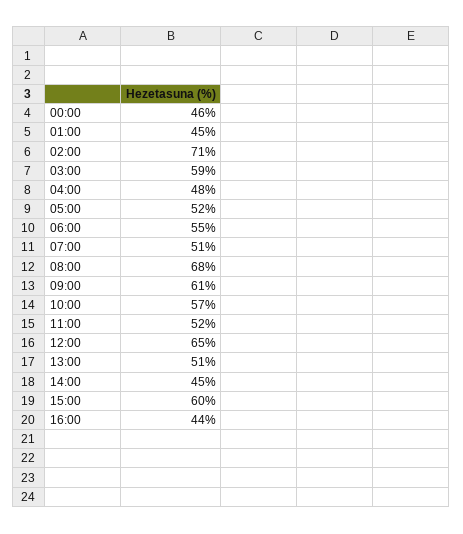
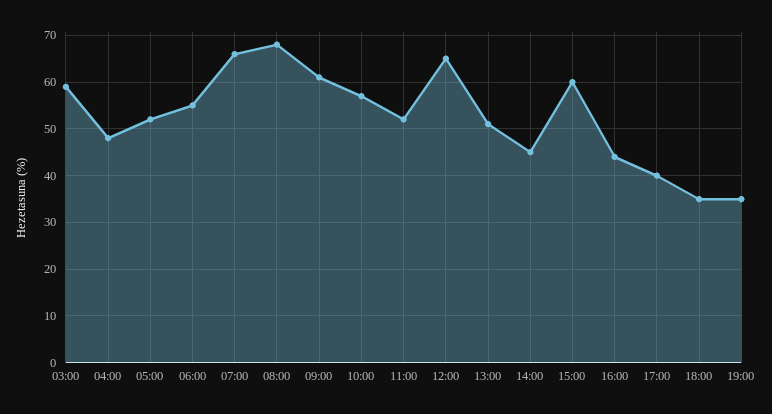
00:00: 46 -> none
01:00: 45 -> none
02:00: 71 -> none
07:00: 51 -> 65
17:00: none -> 40
18:00: none -> 35
19:00: none -> 35

